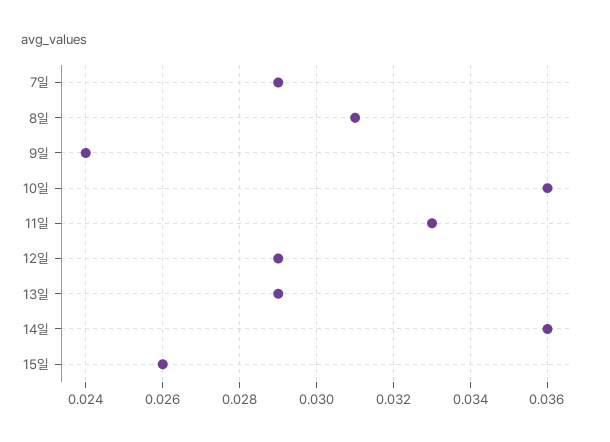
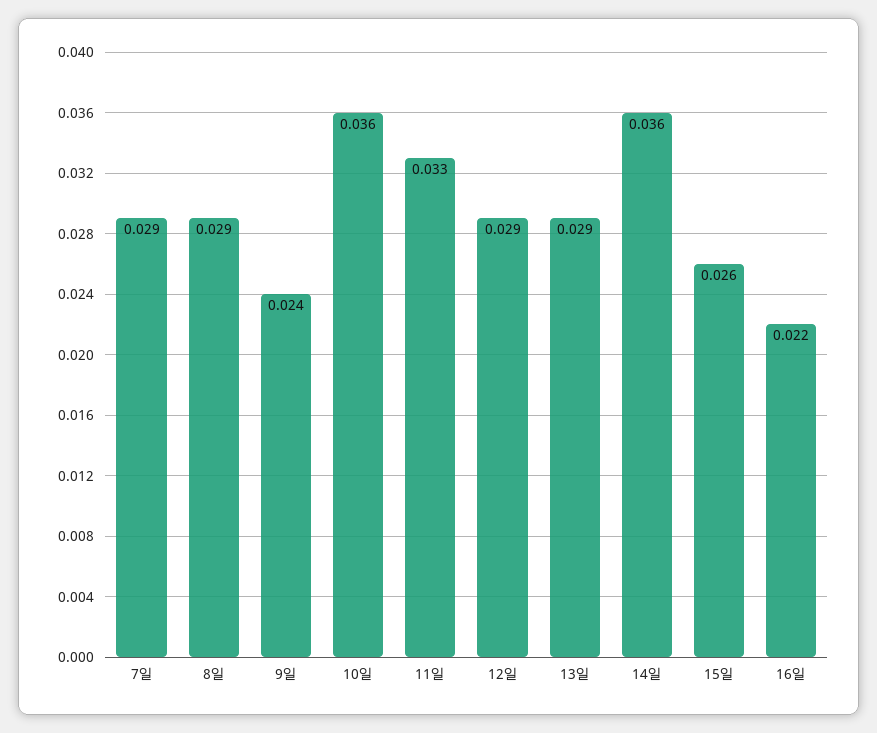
8일: 0.031 -> 0.029
16일: none -> 0.022

